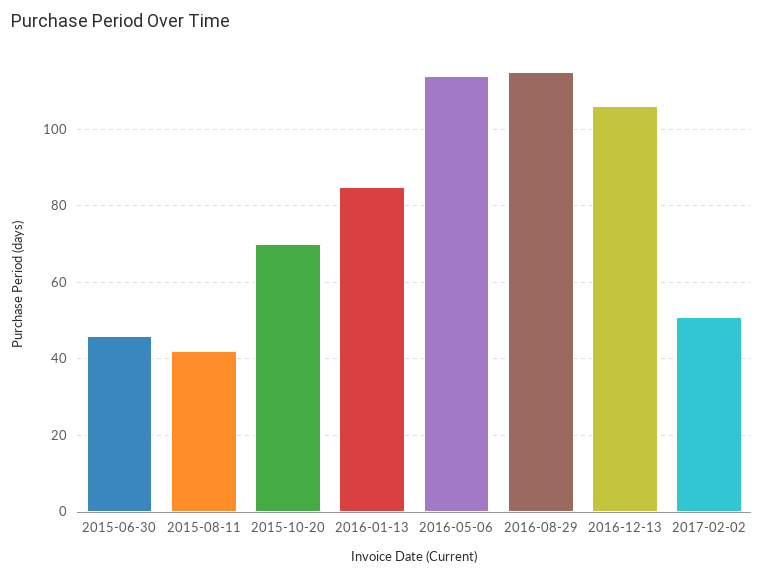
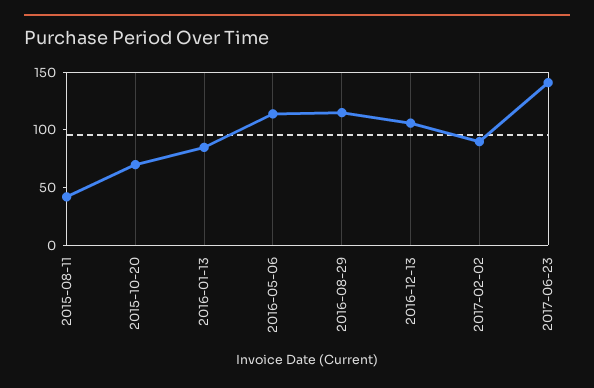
2015-06-30: 45 -> none
2017-02-02: 50 -> 90
2017-06-23: none -> 140

